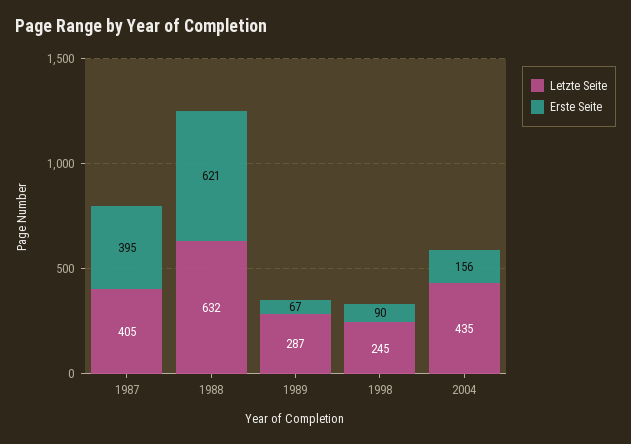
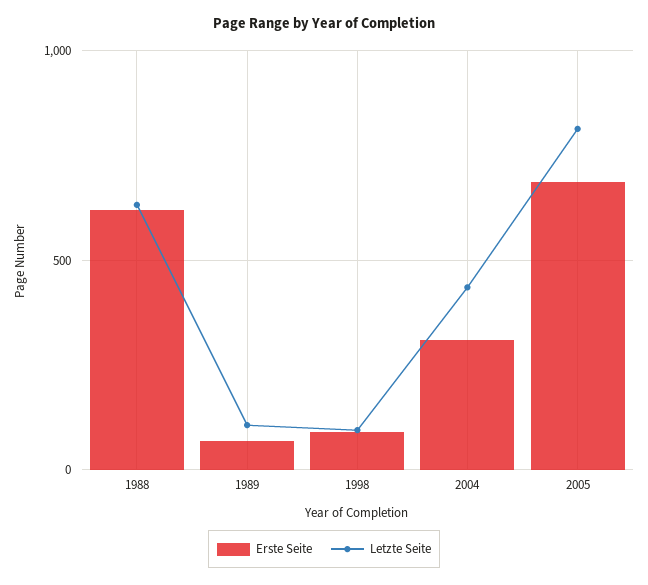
Letzte Seite, 1987: 405 -> none
Erste Seite, 1987: 395 -> none
Letzte Seite, 1989: 287 -> 100
Letzte Seite, 1998: 245 -> 100
Erste Seite, 2004: 156 -> 300
Erste Seite, 2005: none -> 700
Letzte Seite, 2005: none -> 800

